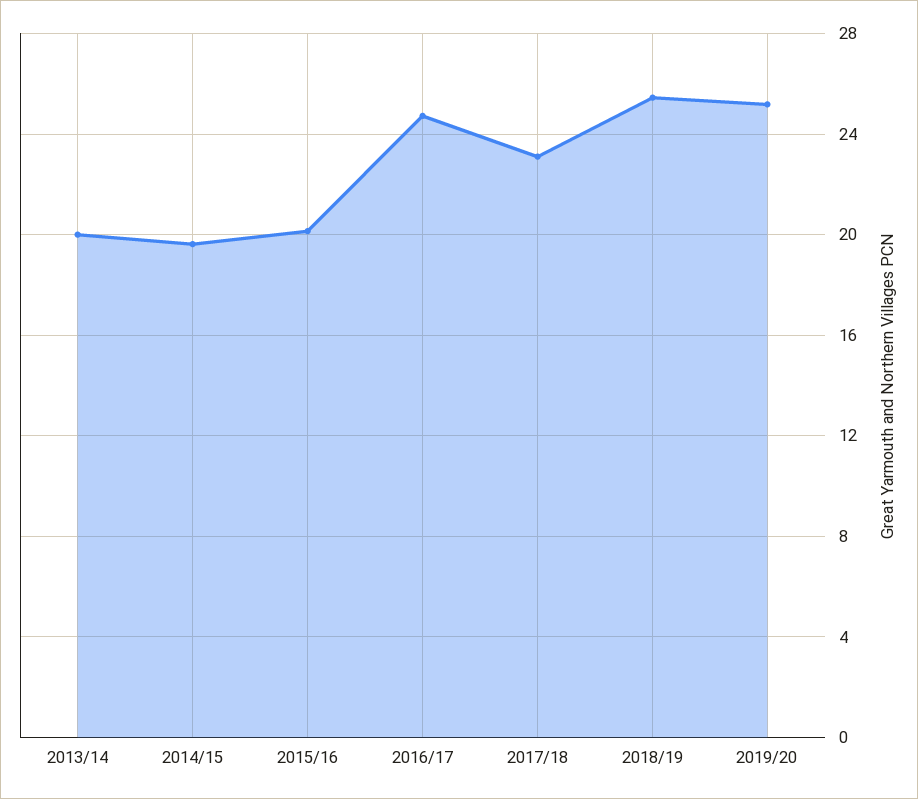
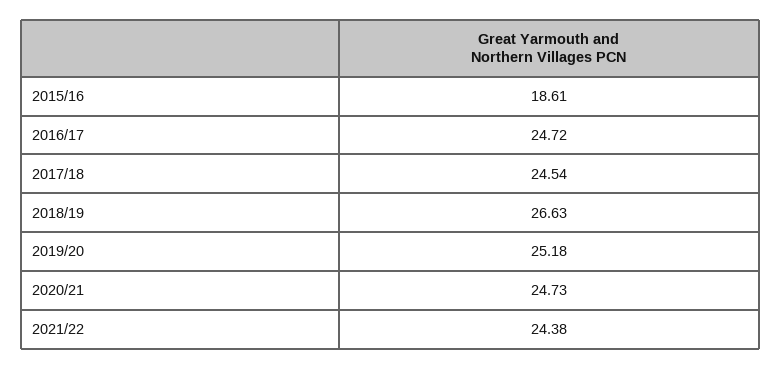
2013/14: 20 -> none
2014/15: 19.5 -> none
2015/16: 20 -> 18.61
2017/18: 23 -> 24.54
2018/19: 25.5 -> 26.63
2020/21: none -> 24.73
2021/22: none -> 24.38

